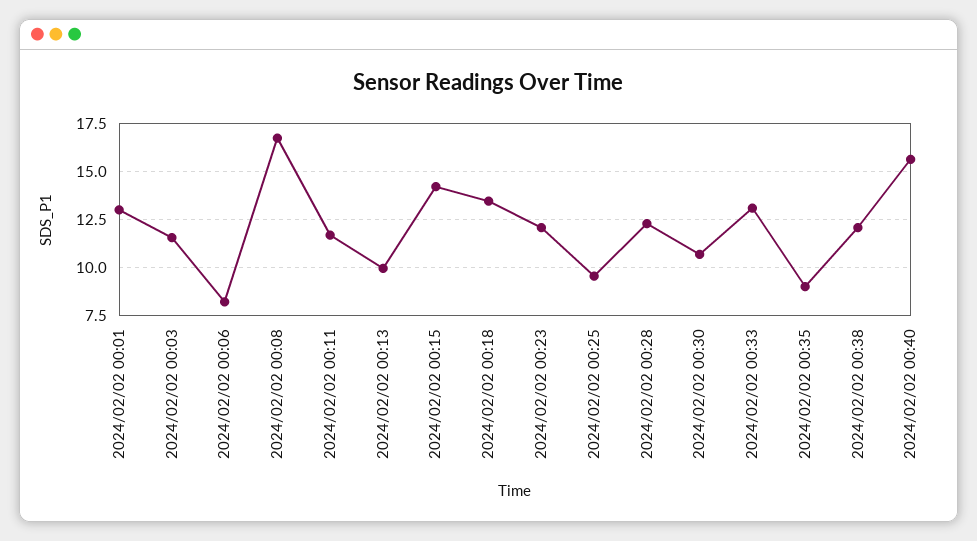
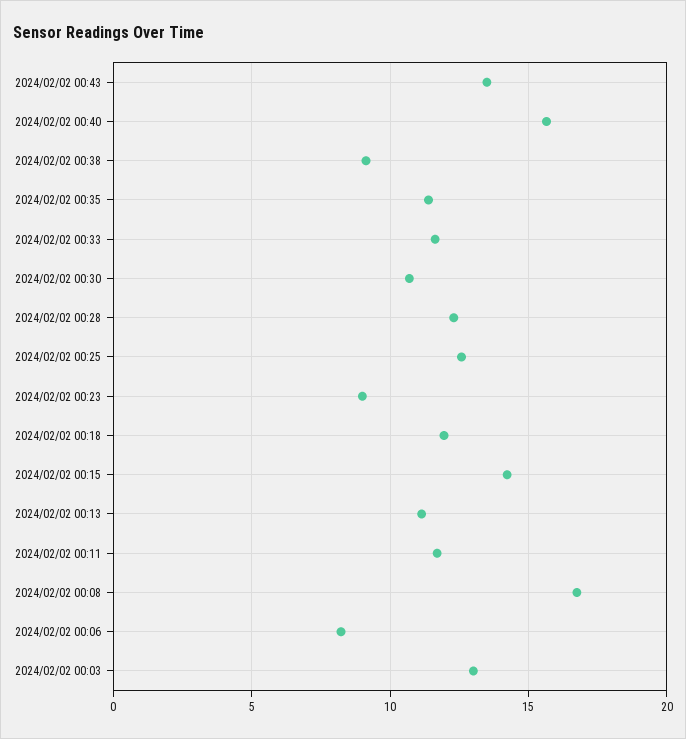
2024/02/02 00:01: 13 -> none
2024/02/02 00:03: 11.5 -> 13
2024/02/02 00:13: 10 -> 11
2024/02/02 00:18: 13.5 -> 12
2024/02/02 00:23: 12 -> 9
2024/02/02 00:25: 9.5 -> 12.5
2024/02/02 00:33: 13 -> 11.5
2024/02/02 00:35: 9 -> 11.5
2024/02/02 00:38: 12 -> 9
2024/02/02 00:43: none -> 13.5

